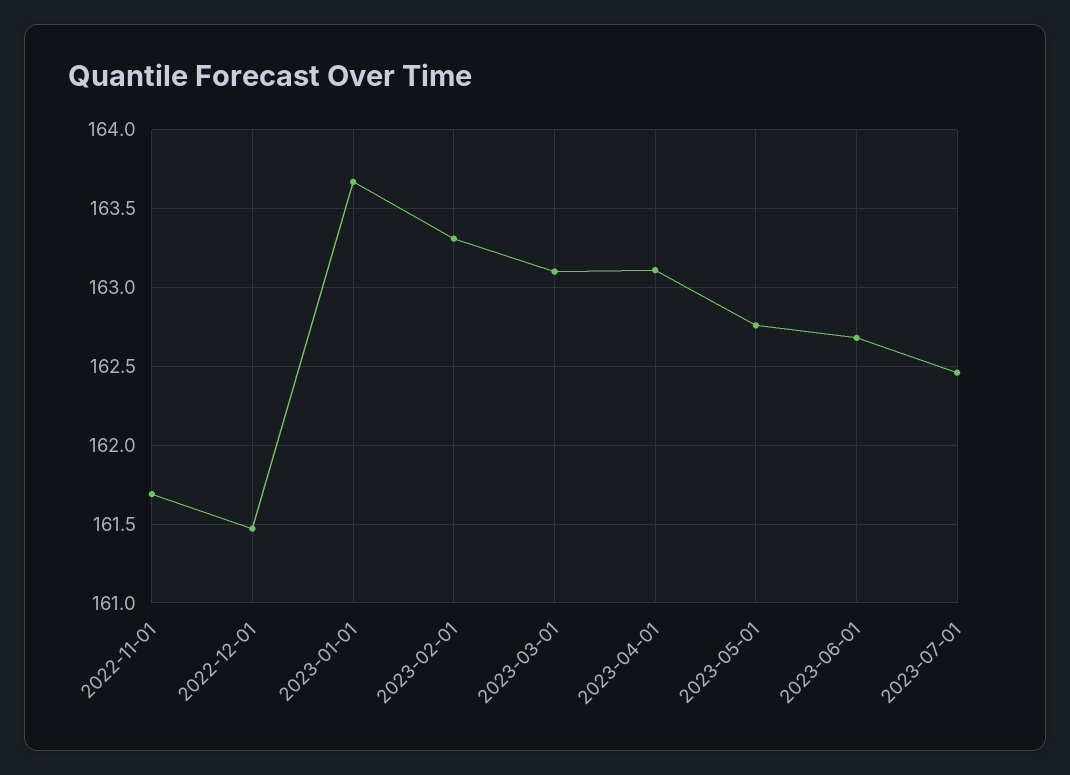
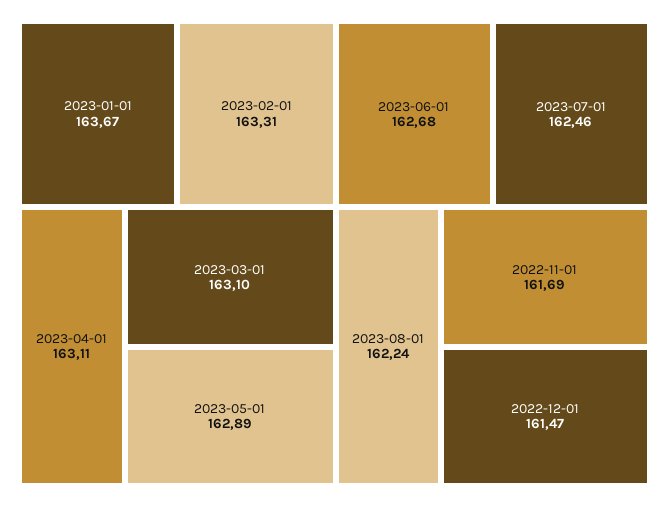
2023-05-01: 162.75 -> 162.89
2023-08-01: none -> 162.24

